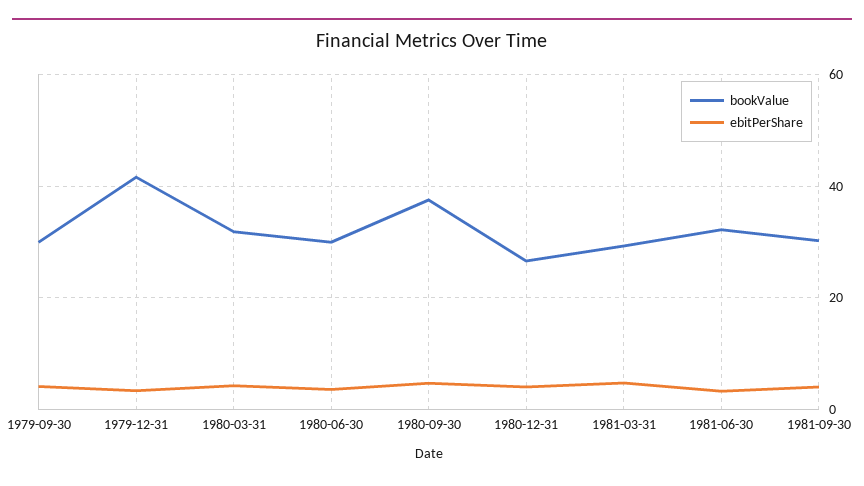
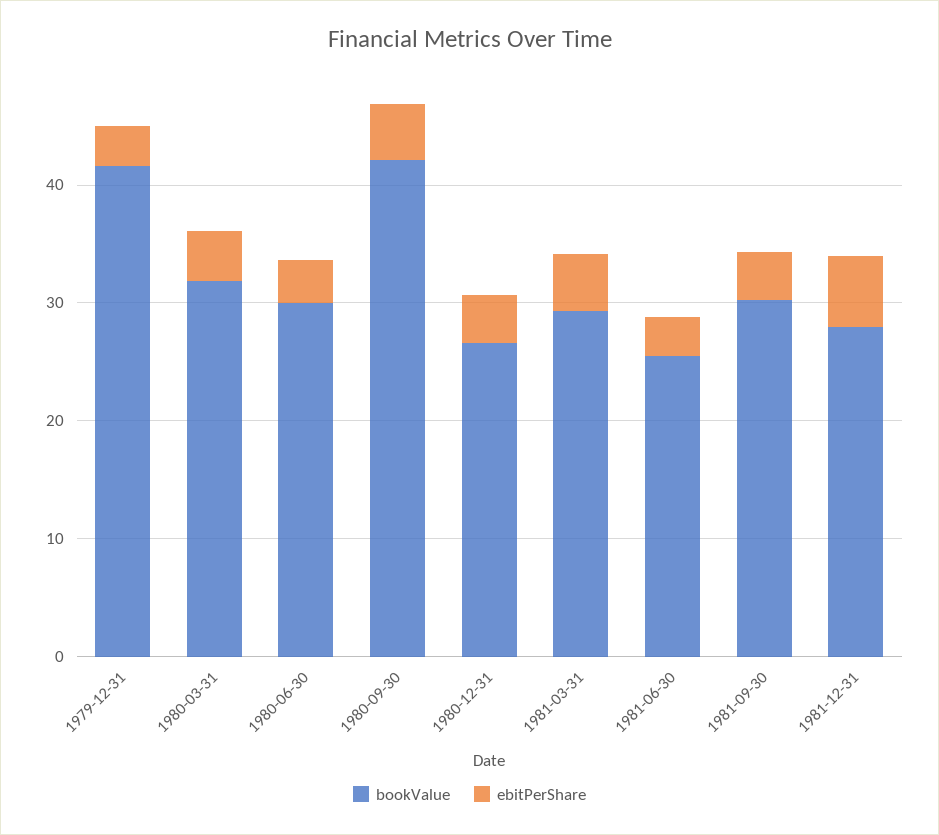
bookValue, 1979-09-30: 30 -> none
ebitPerShare, 1979-09-30: 4 -> none
bookValue, 1980-09-30: 38 -> 42
bookValue, 1981-06-30: 32 -> 26
bookValue, 1981-12-31: none -> 28
ebitPerShare, 1981-12-31: none -> 6

